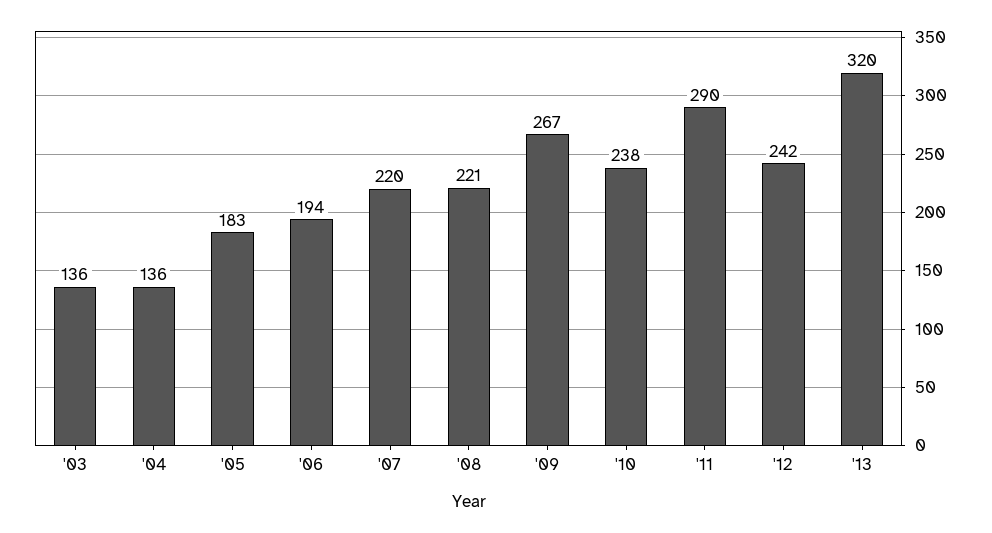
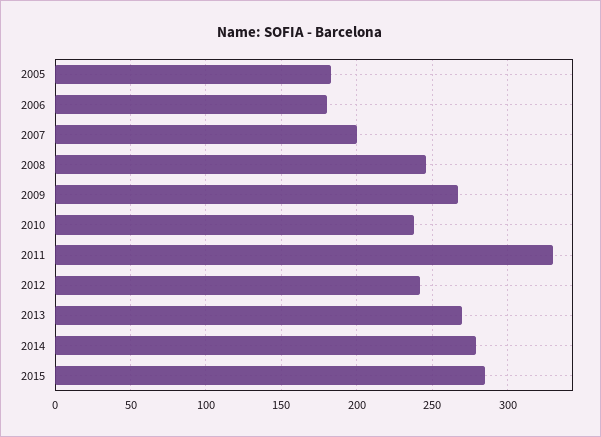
'03: 136 -> none
'04: 136 -> none
'06: 194 -> 180
'07: 220 -> 200
'08: 221 -> 245
'11: 290 -> 330
'13: 320 -> 270
2014: none -> 280
2015: none -> 285

